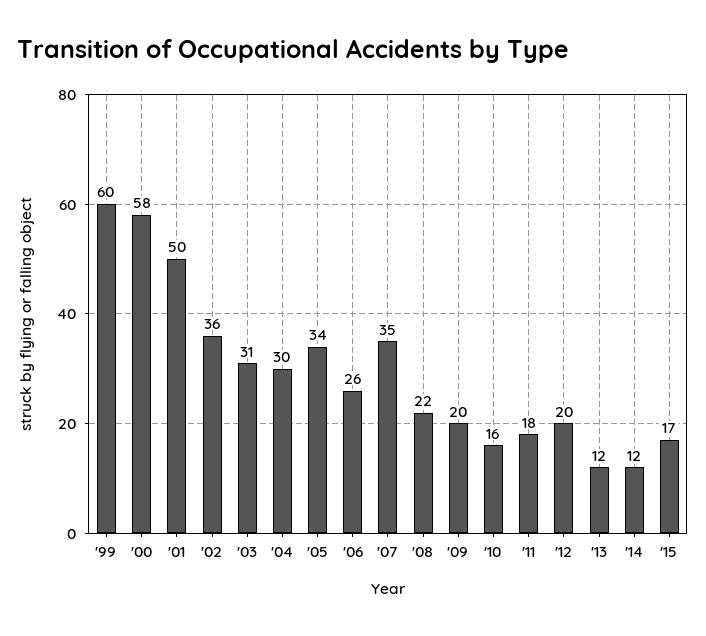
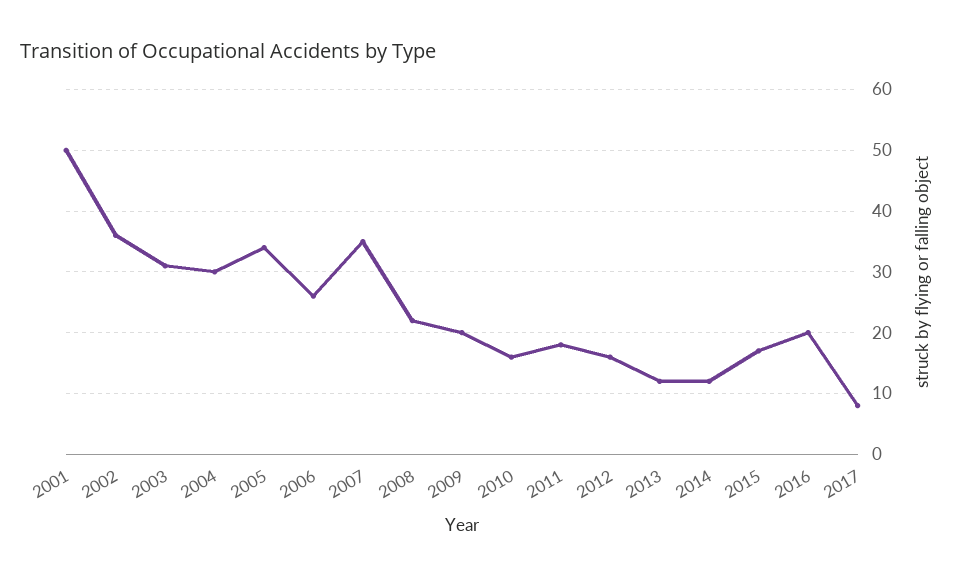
'99: 60 -> none
'00: 58 -> none
'12: 20 -> 16
2016: none -> 20
2017: none -> 8

